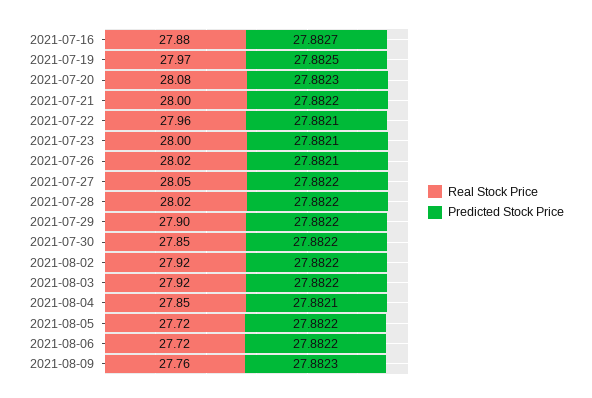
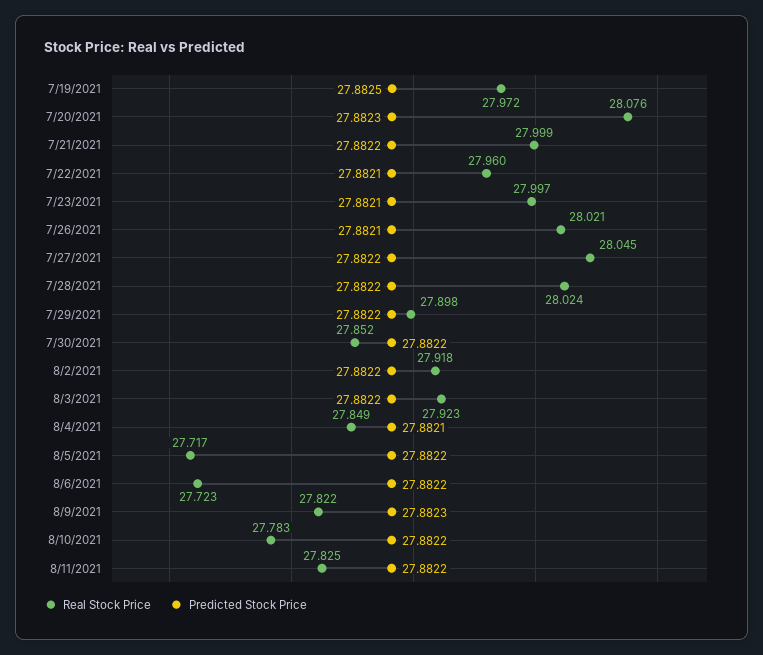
Real Stock Price, 2021-07-16: 27.88 -> none
Predicted Stock Price, 2021-07-16: 27.8827 -> none
Real Stock Price, 2021-08-09: 27.76 -> 27.822
Real Stock Price, 8/10/2021: none -> 27.783
Predicted Stock Price, 8/10/2021: none -> 27.8822
Real Stock Price, 8/11/2021: none -> 27.825
Predicted Stock Price, 8/11/2021: none -> 27.8822

